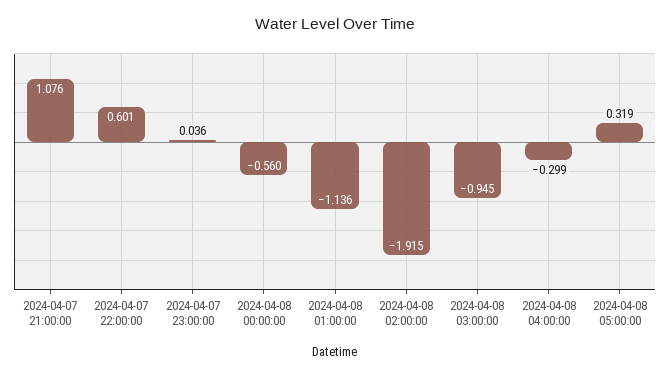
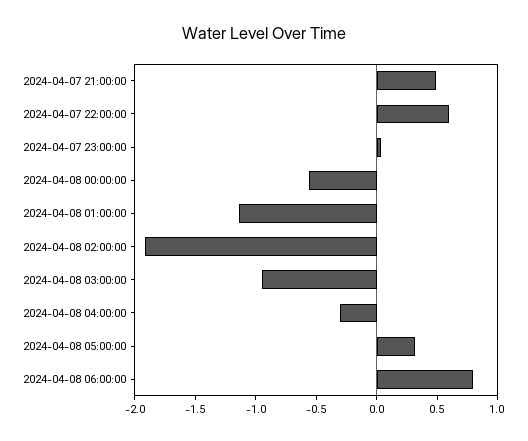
2024-04-07 21:00:00: 1.076 -> 0.5
2024-04-08 06:00:00: none -> 0.8

